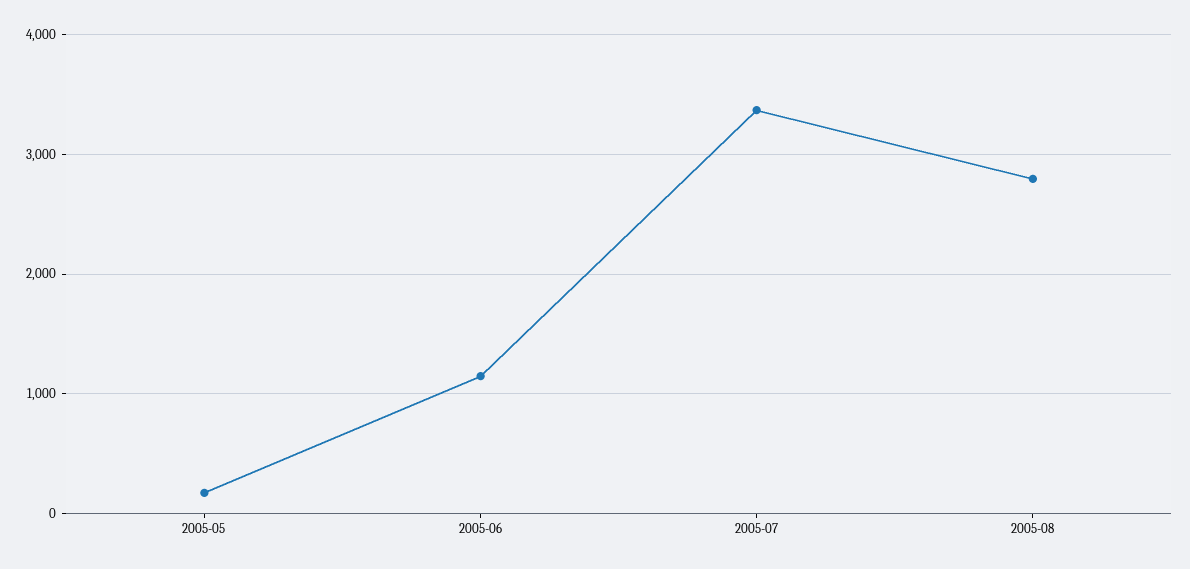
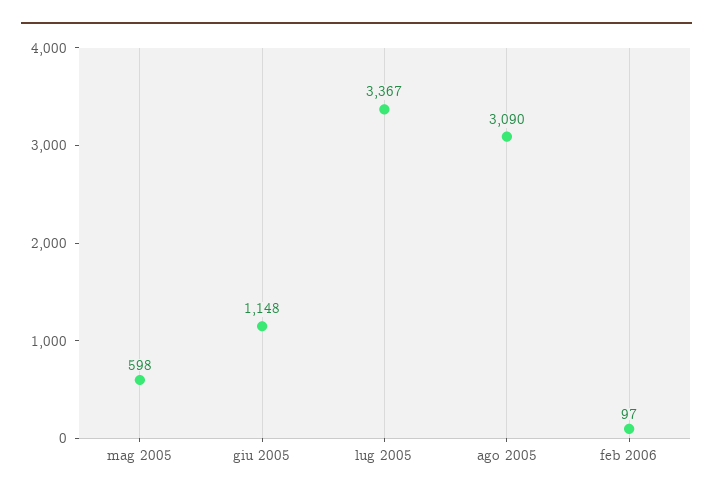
2005-05: 200 -> 598
2005-08: 2800 -> 3090
feb 2006: none -> 97

